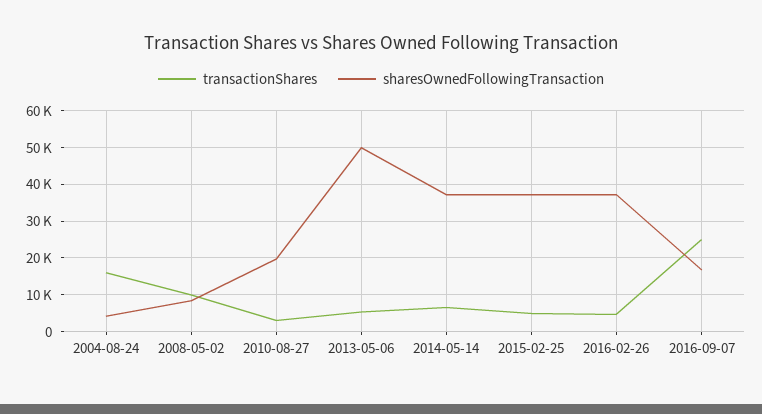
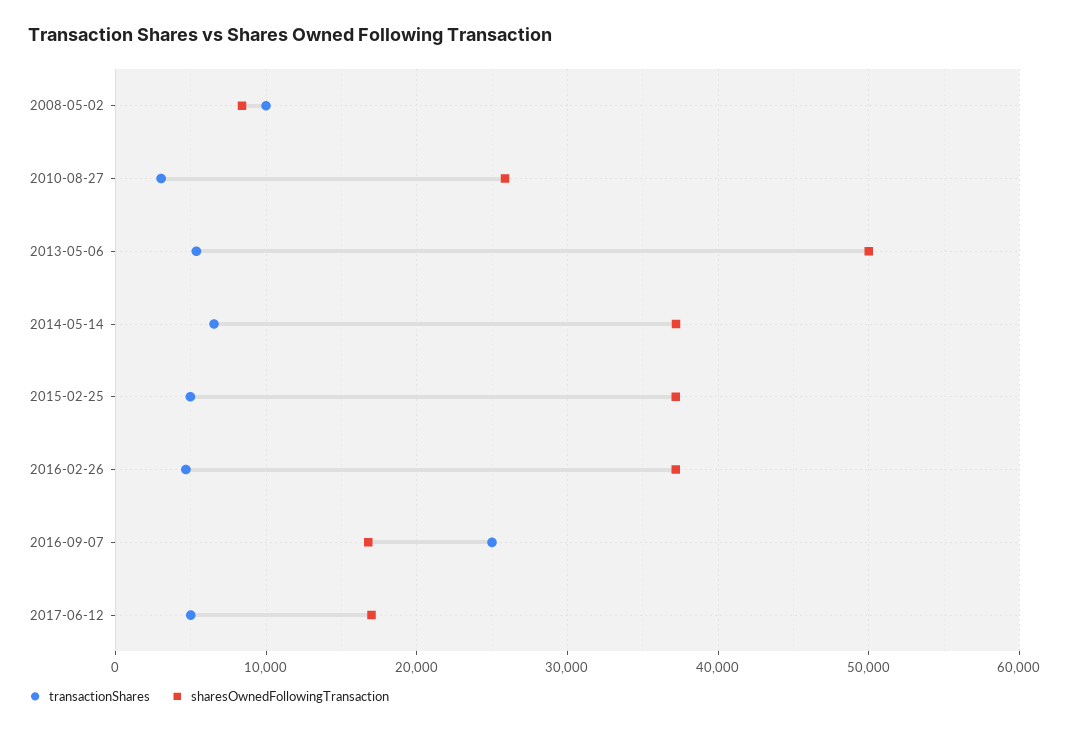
transactionShares, 2004-08-24: 16000 -> none
sharesOwnedFollowingTransaction, 2004-08-24: 4000 -> none
sharesOwnedFollowingTransaction, 2010-08-27: 20000 -> 26000
transactionShares, 2017-06-12: none -> 5000
sharesOwnedFollowingTransaction, 2017-06-12: none -> 17000

